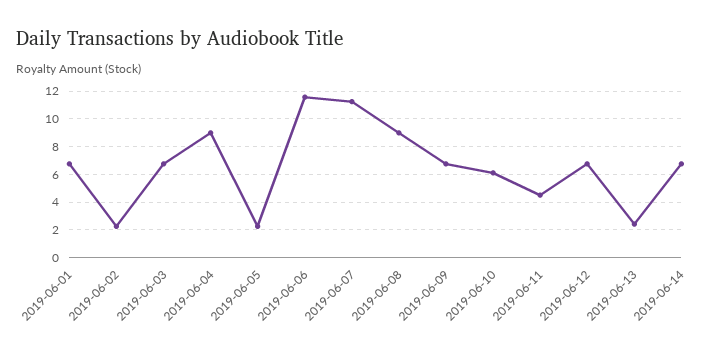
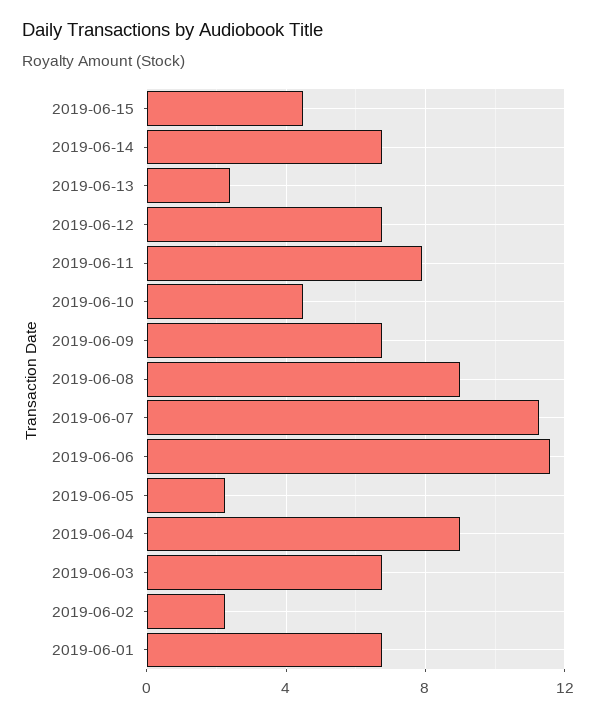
2019-06-10: 6 -> 4.5
2019-06-11: 4.5 -> 8
2019-06-15: none -> 4.5

